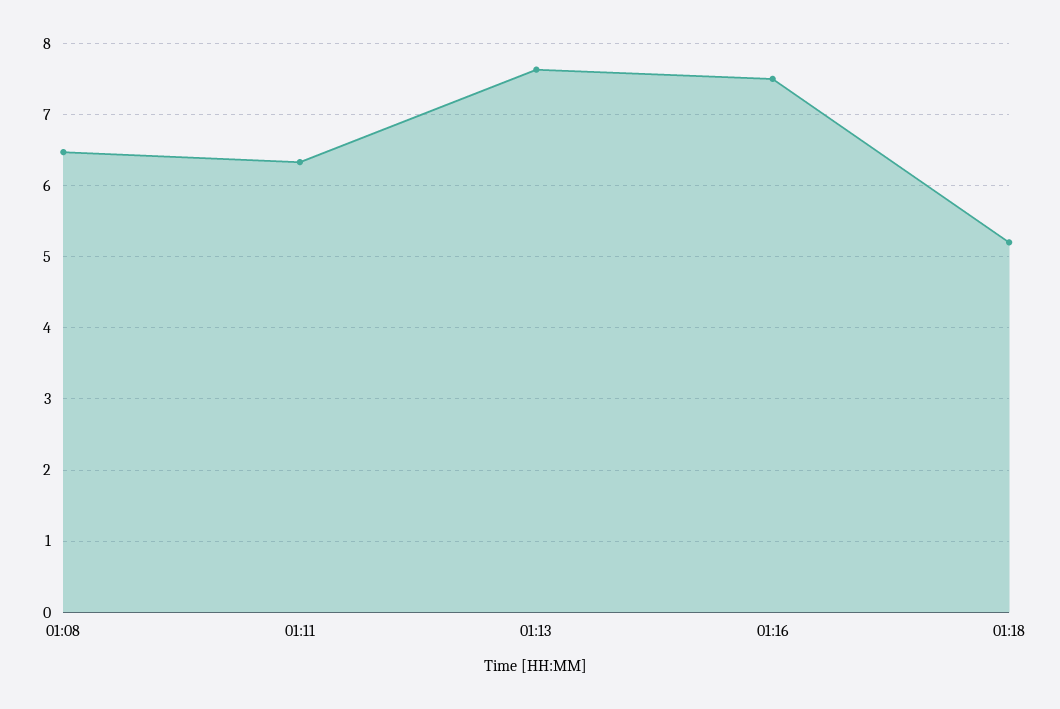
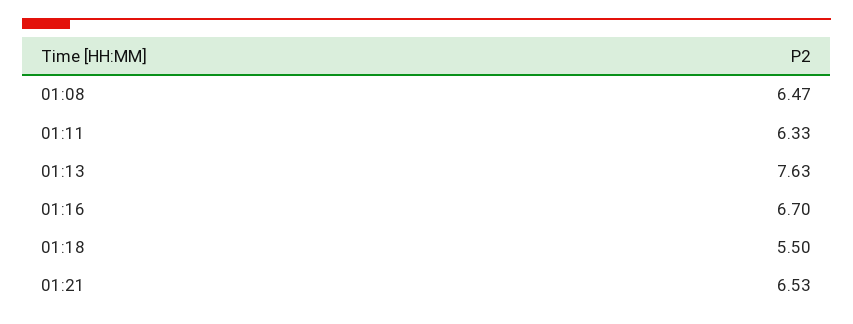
01:16: 7.5 -> 6.7
01:18: 5.2 -> 5.5
01:21: none -> 6.53

